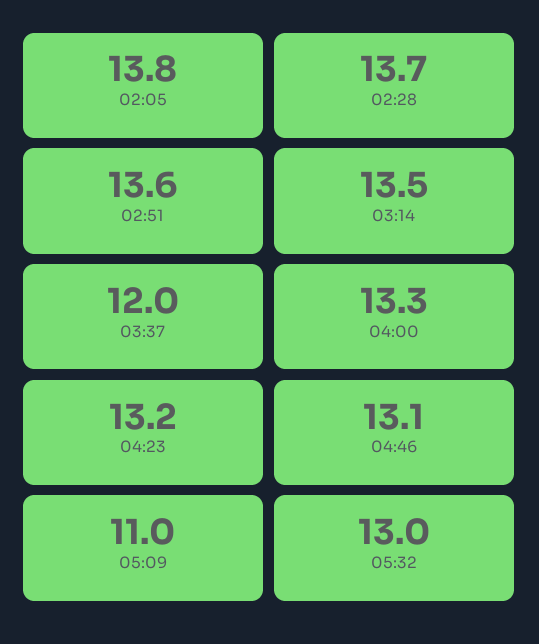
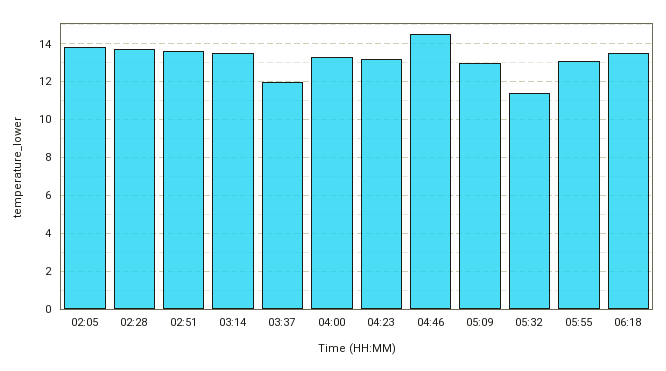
04:46: 13.1 -> 14.5
05:09: 11 -> 13
05:32: 13 -> 11.5
05:55: none -> 13
06:18: none -> 13.5

